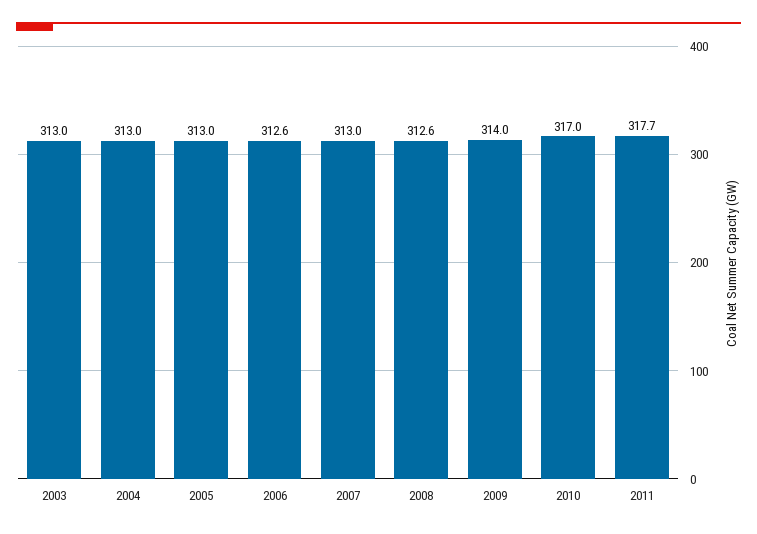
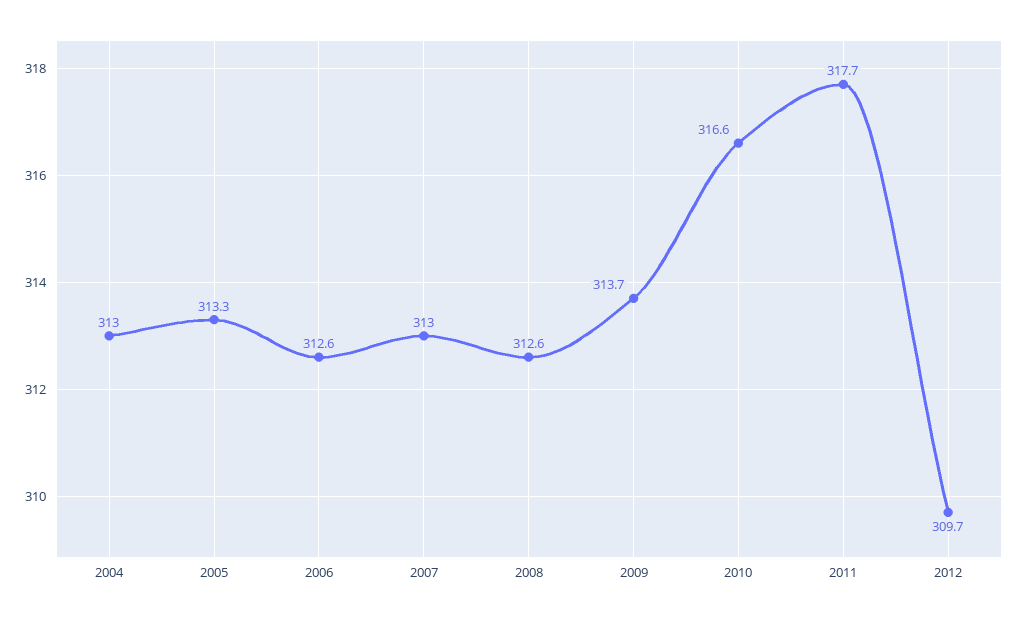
2003: 313 -> none
2005: 313 -> 313.3
2009: 314 -> 313.7
2010: 317 -> 316.6
2012: none -> 309.7

